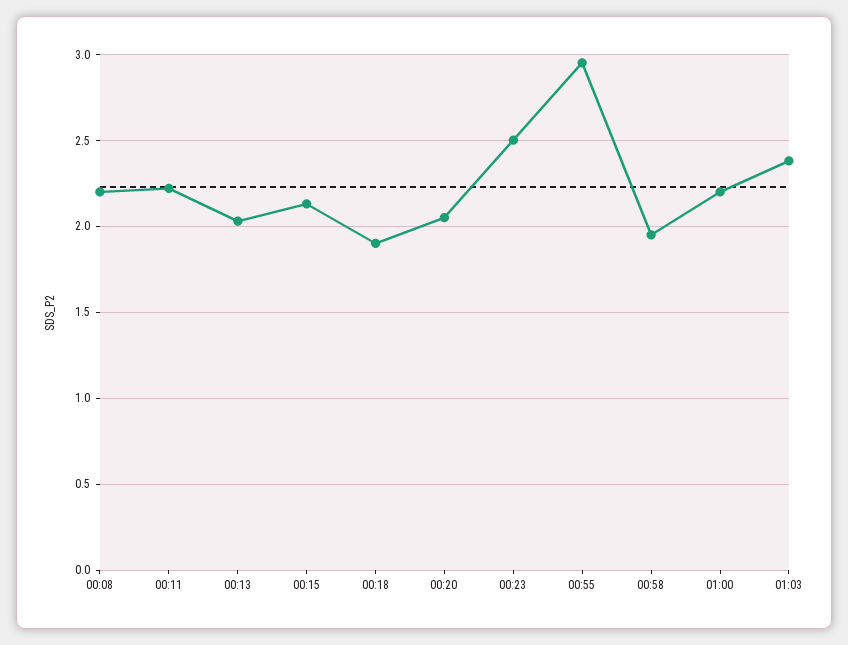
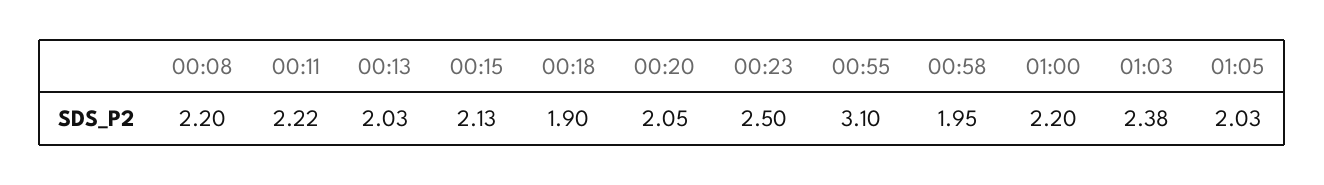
00:55: 2.95 -> 3.1
01:05: none -> 2.03

